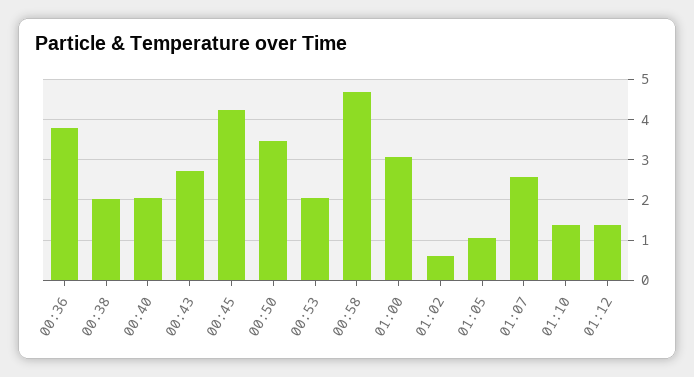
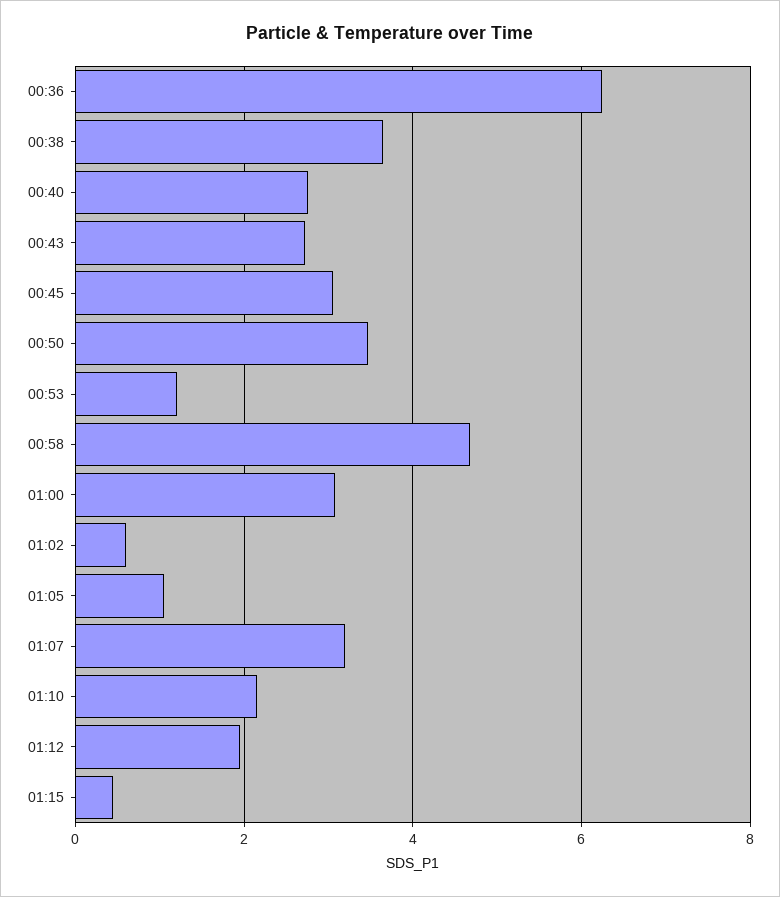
00:36: 3.8 -> 6.2
00:38: 2 -> 3.6
00:40: 2 -> 2.8
00:45: 4.2 -> 3
00:53: 2 -> 1.2
01:07: 2.6 -> 3.2
01:10: 1.4 -> 2.2
01:12: 1.4 -> 2
01:15: none -> 0.4

